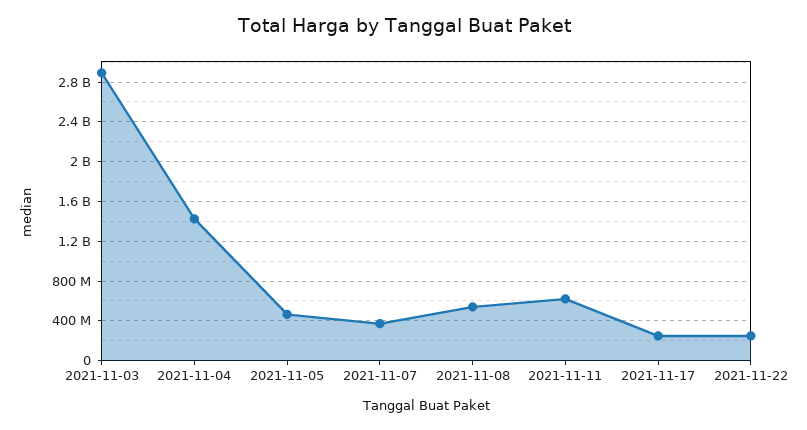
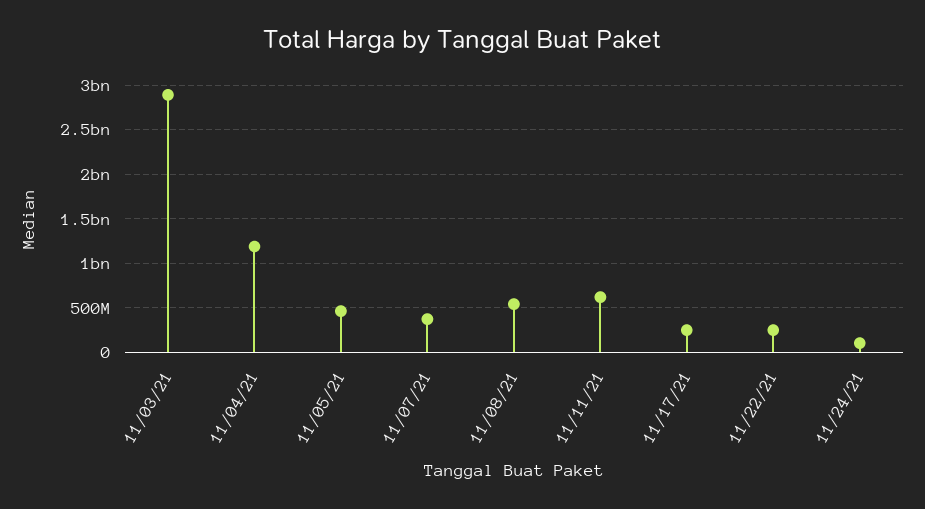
2021-11-04: 1400000000 -> 1200000000
11/24/21: none -> 100000000

